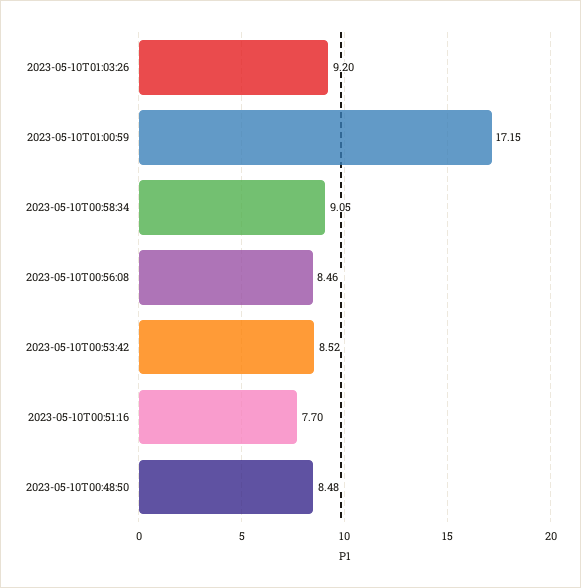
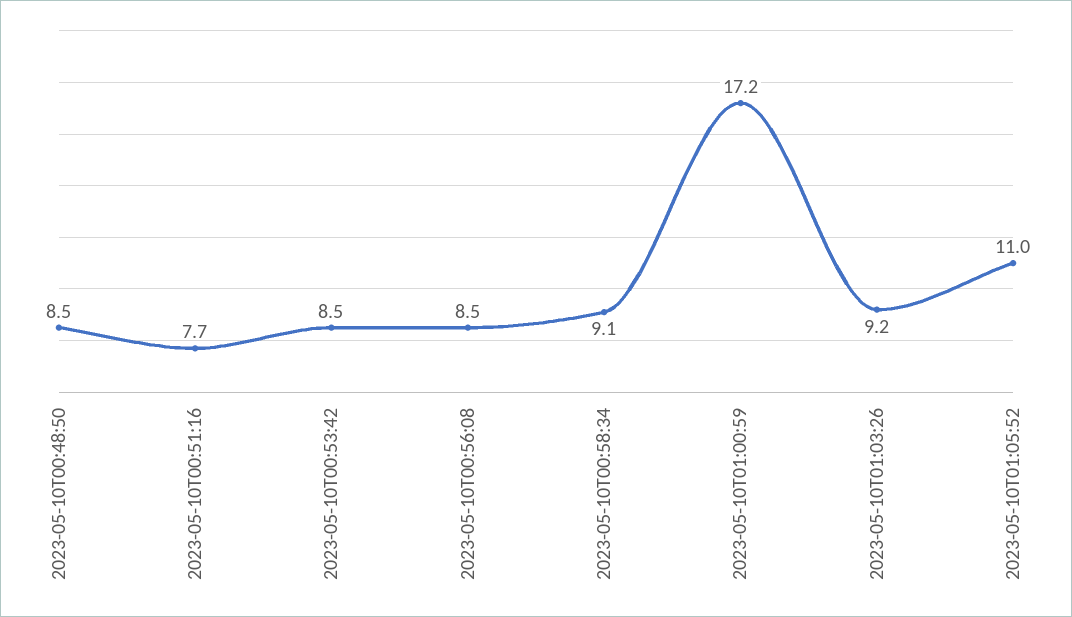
2023-05-10T01:05:52: none -> 11

